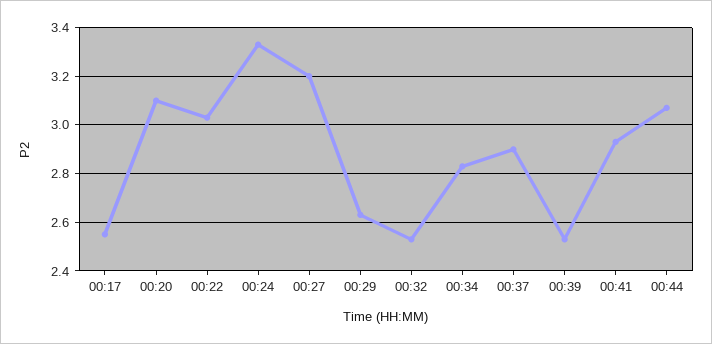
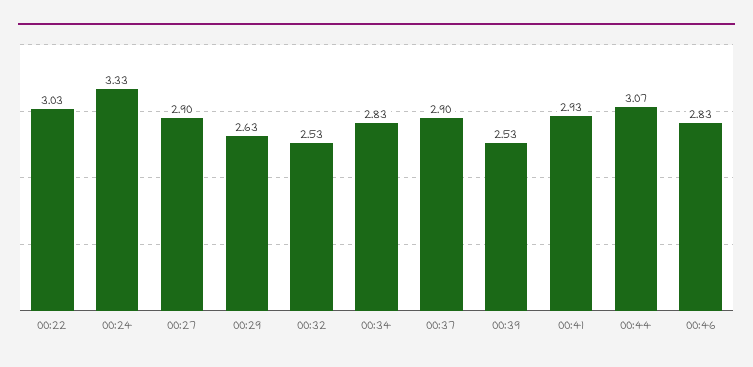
00:17: 2.55 -> none
00:20: 3.1 -> none
00:27: 3.2 -> 2.9
00:46: none -> 2.83

